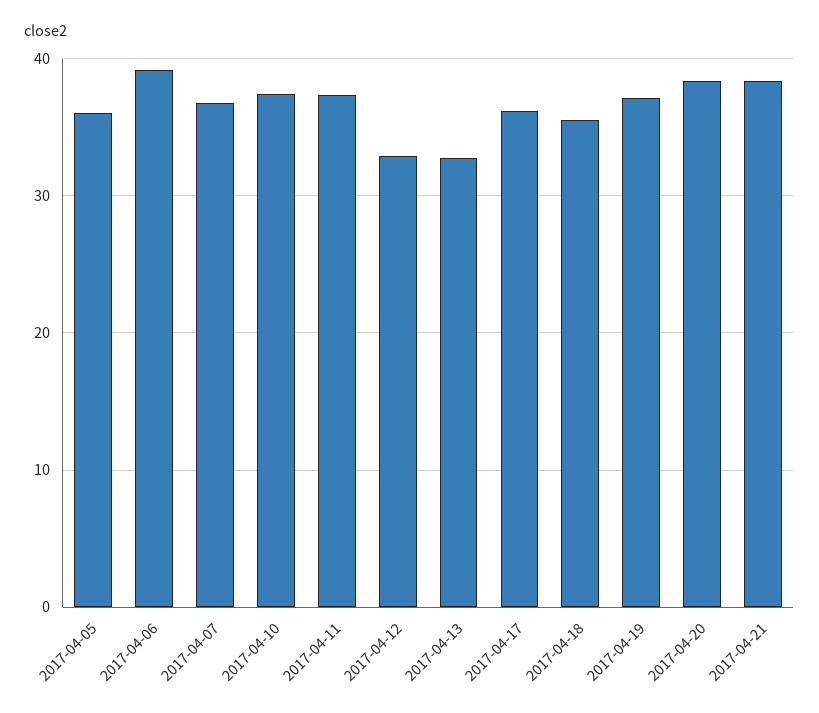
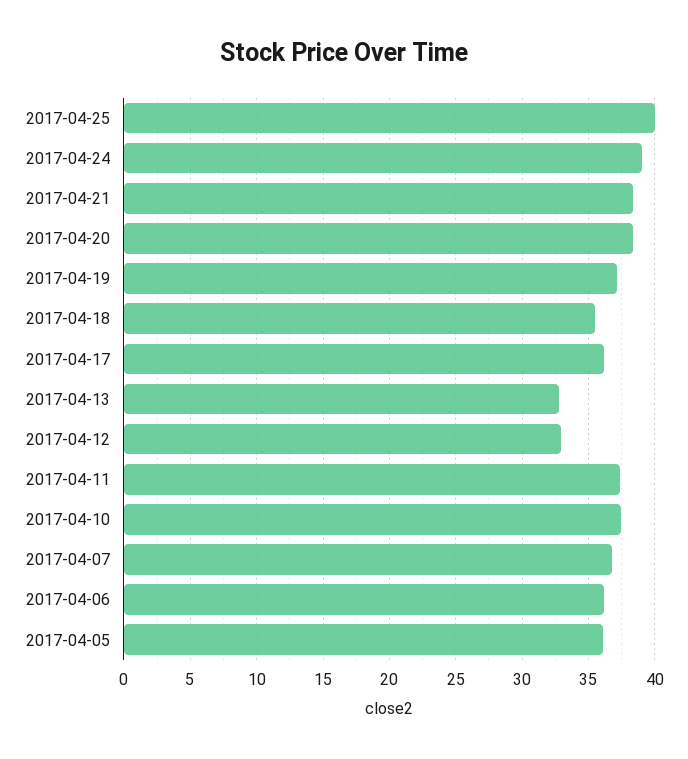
2017-04-06: 39 -> 36
2017-04-25: none -> 40
2017-04-24: none -> 39

